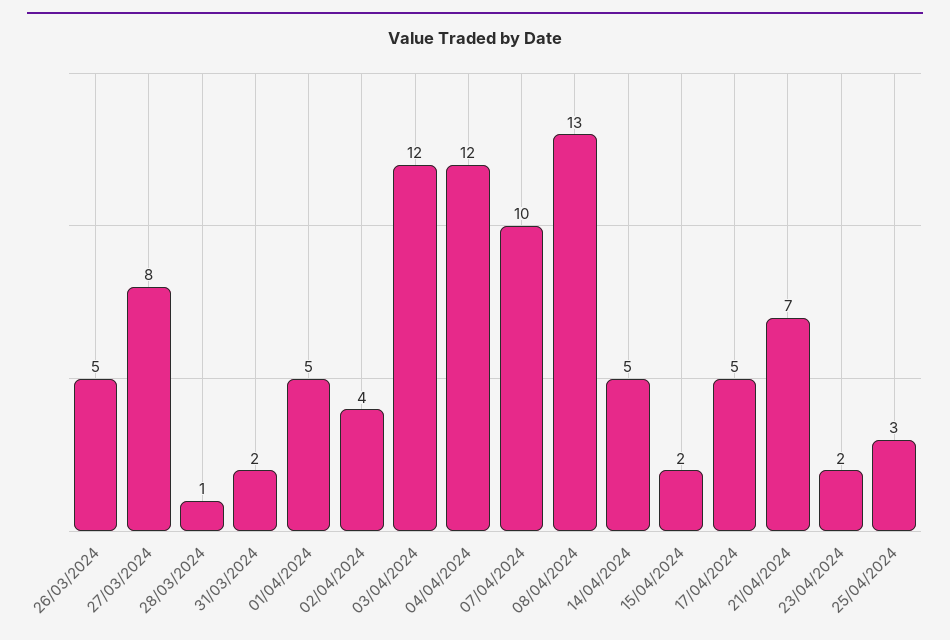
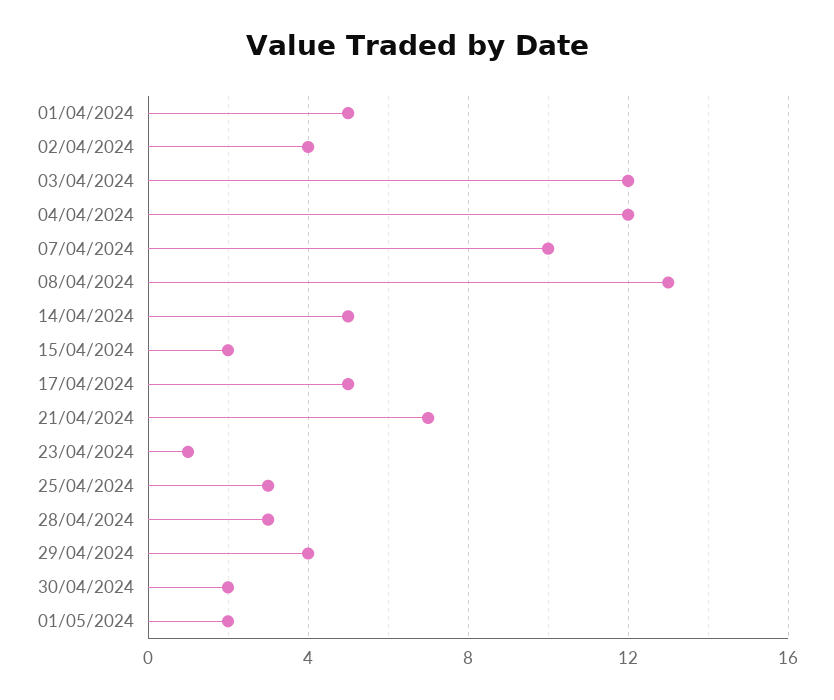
26/03/2024: 5 -> none
27/03/2024: 8 -> none
28/03/2024: 1 -> none
31/03/2024: 2 -> none
23/04/2024: 2 -> 1
28/04/2024: none -> 3
29/04/2024: none -> 4
30/04/2024: none -> 2
01/05/2024: none -> 2

